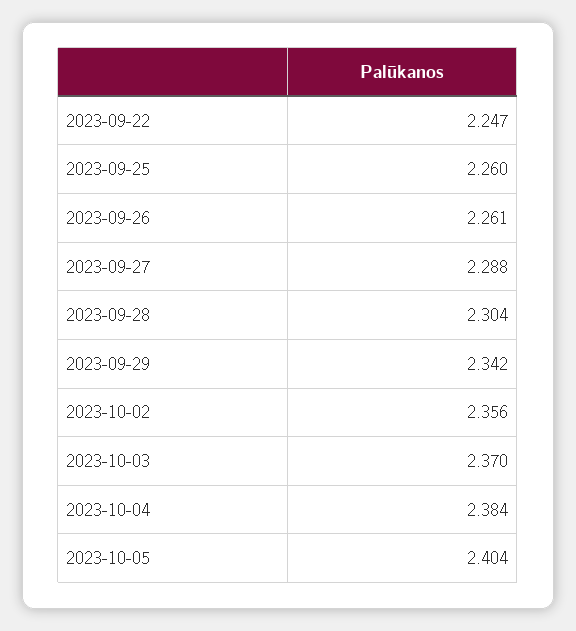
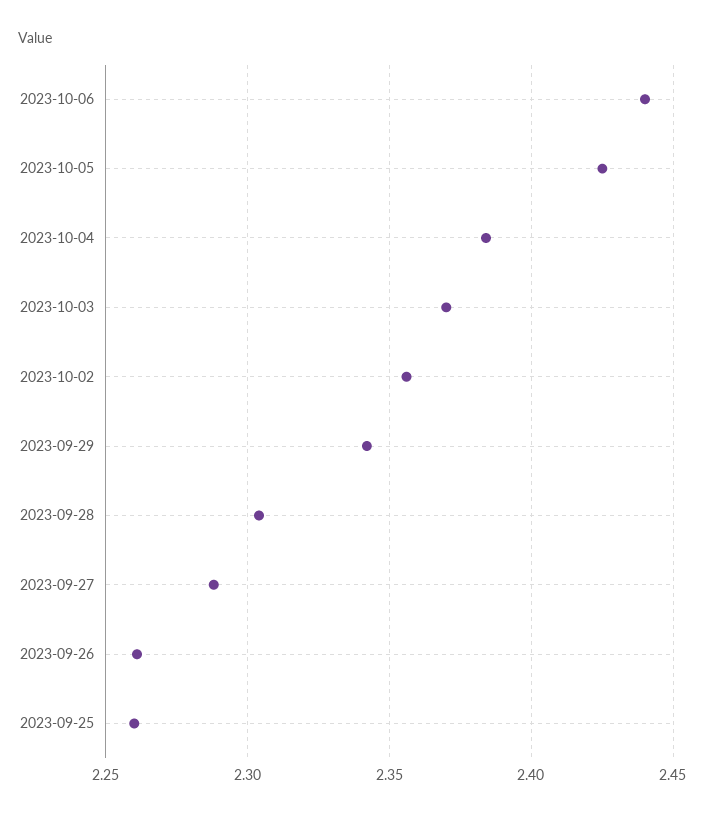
2023-09-22: 2.247 -> none
2023-10-05: 2.404 -> 2.425
2023-10-06: none -> 2.44

